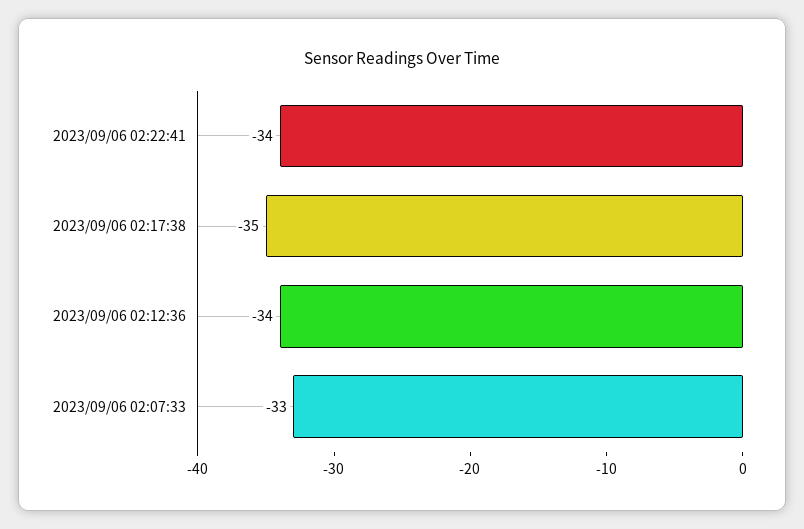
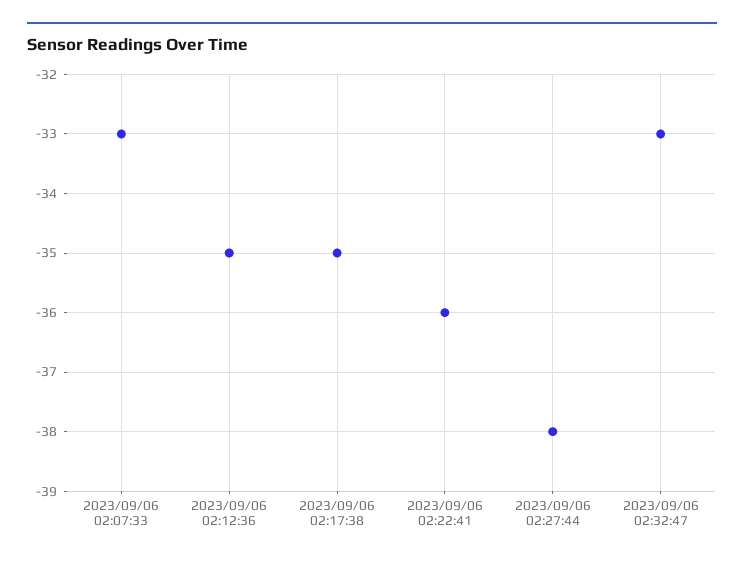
2023/09/06 02:22:41: -34 -> -36
2023/09/06 02:12:36: -34 -> -35
2023/09/06 02:27:44: none -> -38
2023/09/06 02:32:47: none -> -33

